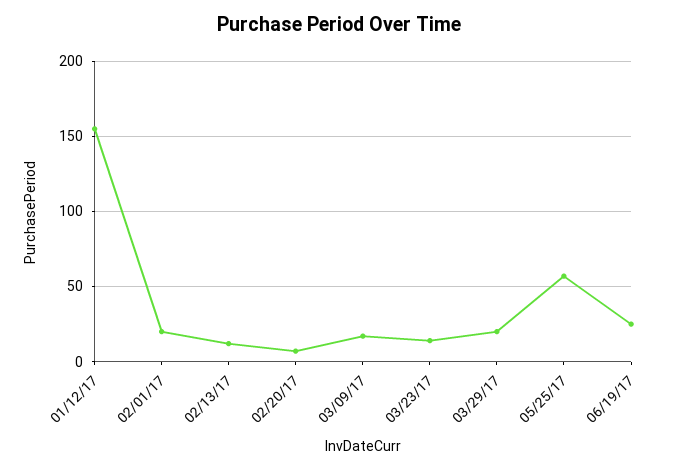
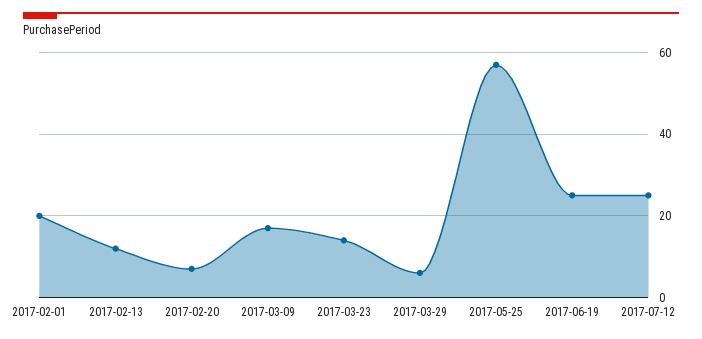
01/12/17: 155 -> none
03/29/17: 20 -> 5
2017-07-12: none -> 25

